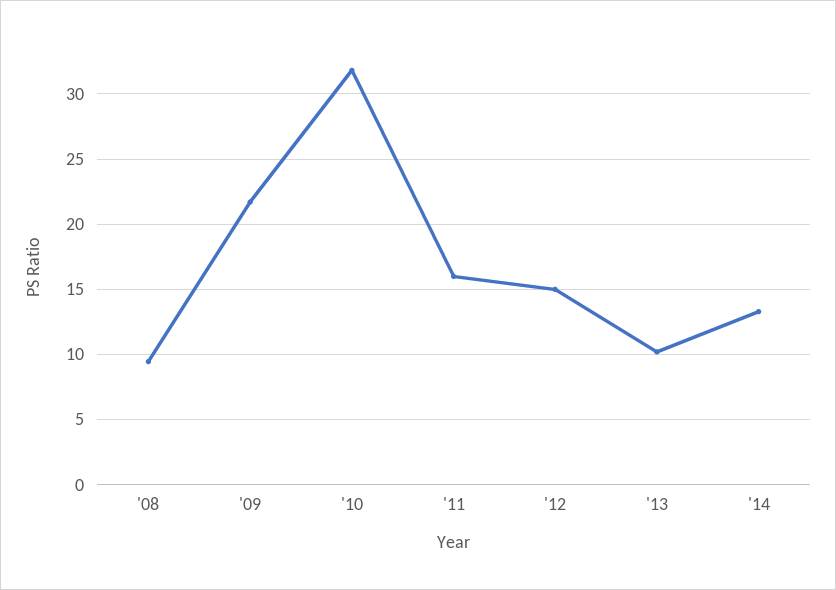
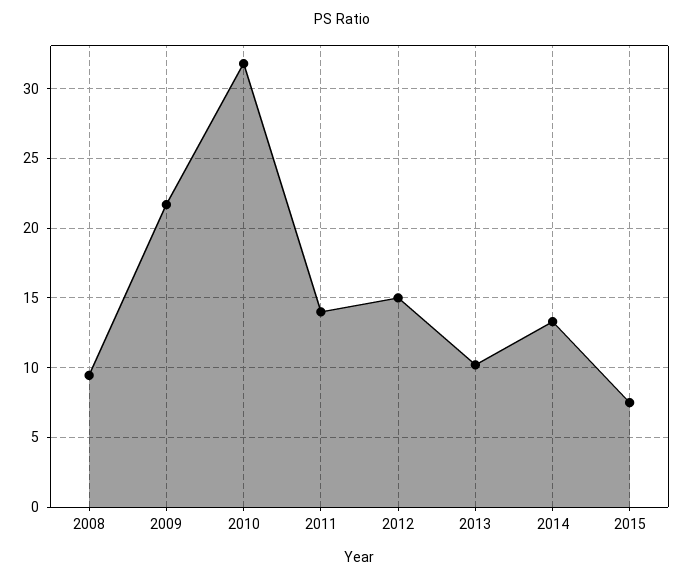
'11: 16 -> 14
2015: none -> 7.5

